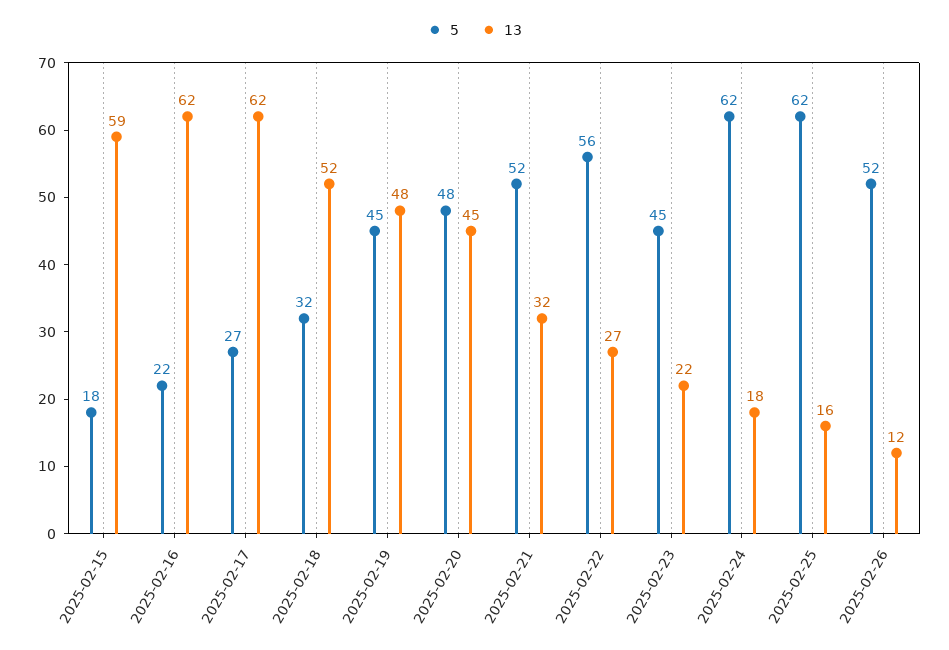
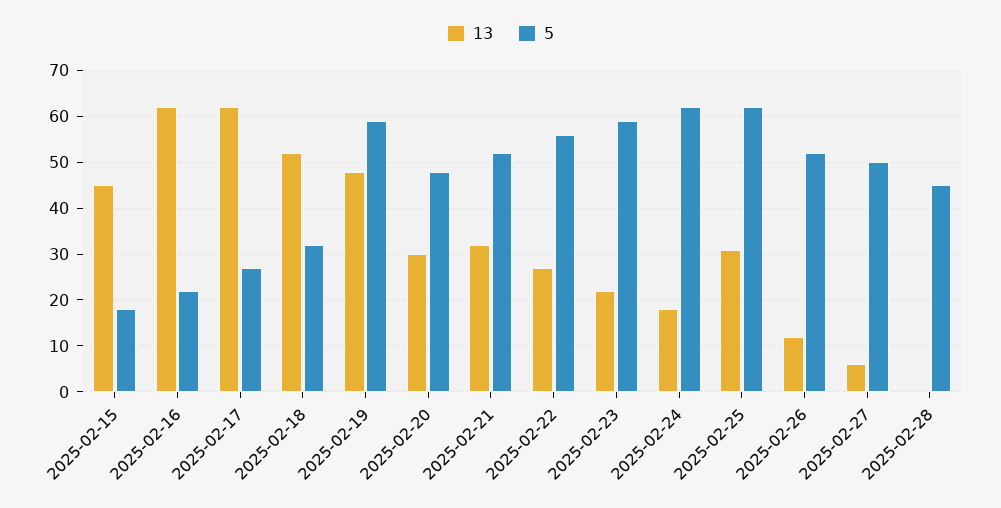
13, 2025-02-15: 59 -> 45
5, 2025-02-19: 45 -> 60
13, 2025-02-20: 45 -> 30
5, 2025-02-23: 45 -> 60
13, 2025-02-25: 16 -> 30
13, 2025-02-27: none -> 5
5, 2025-02-27: none -> 50
13, 2025-02-28: none -> 0
5, 2025-02-28: none -> 45

